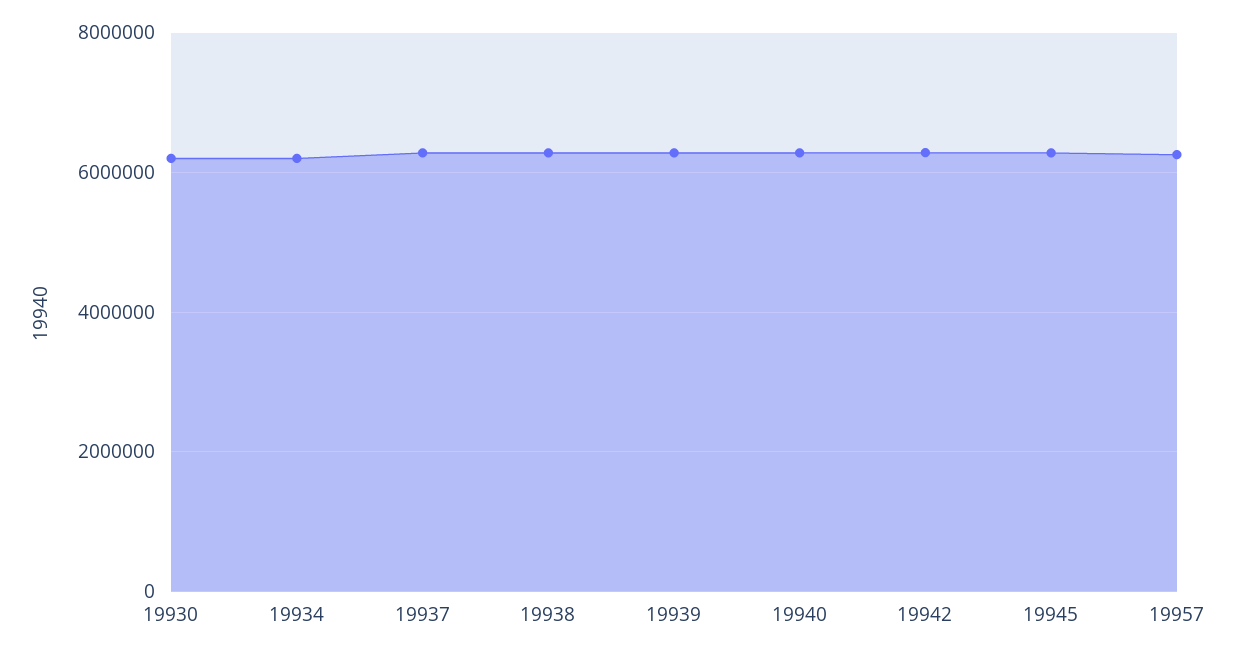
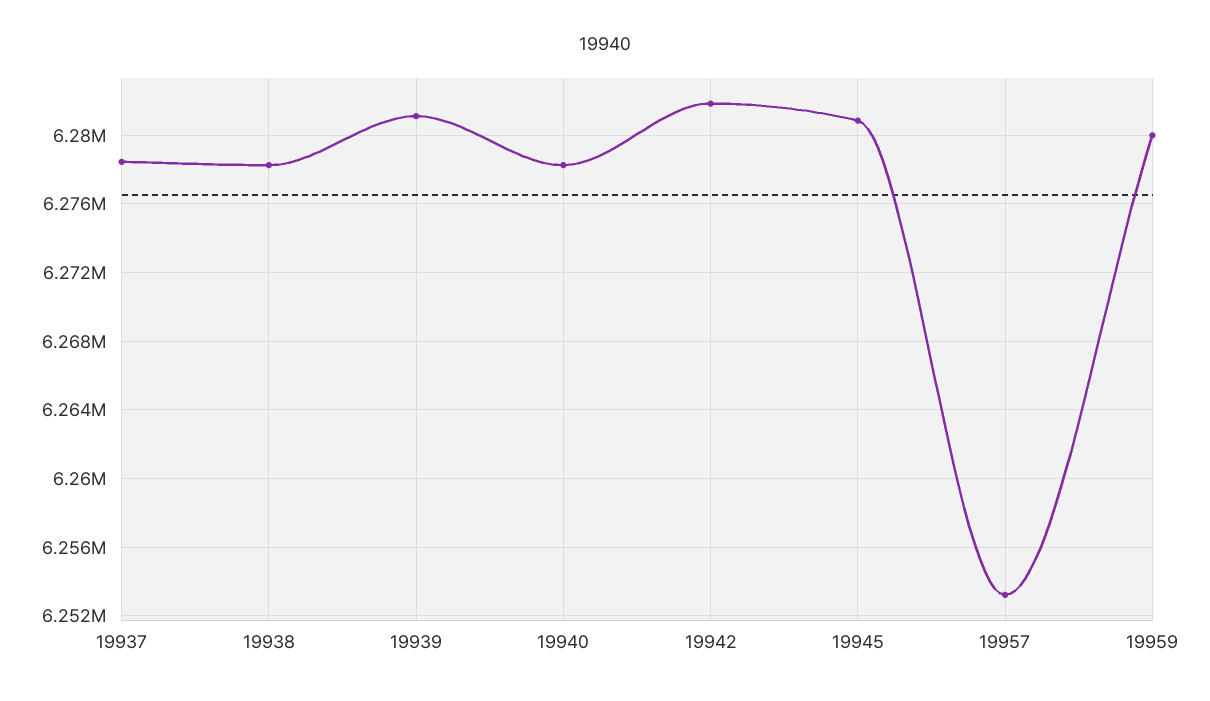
19930: 6200000 -> none
19934: 6200000 -> none
19959: none -> 6280000

